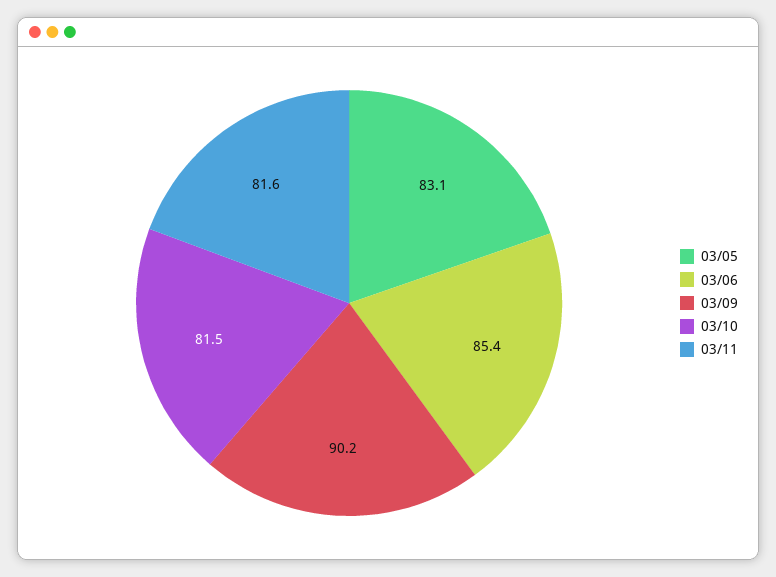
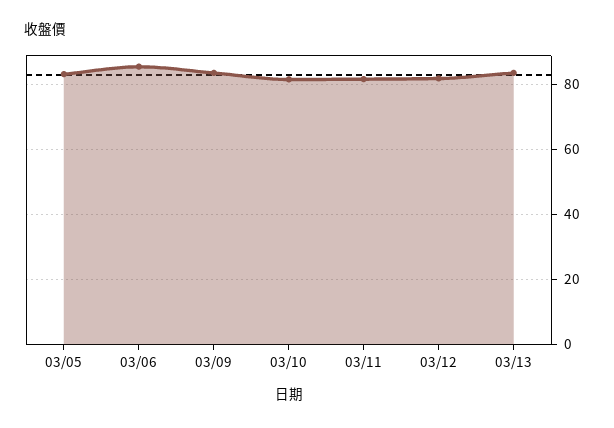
03/09: 90.2 -> 84
03/12: none -> 82
03/13: none -> 84

